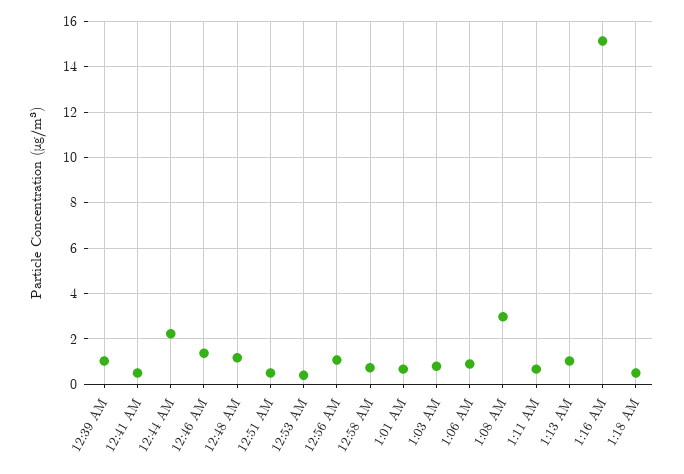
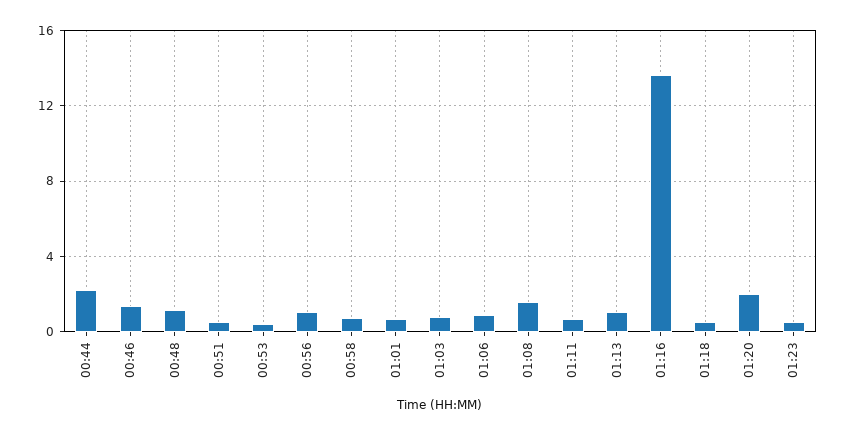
12:39 AM: 1 -> none
12:41 AM: 0.5 -> none
1:08 AM: 3 -> 1.5
1:16 AM: 15 -> 13.5
01:20: none -> 2
01:23: none -> 0.5

